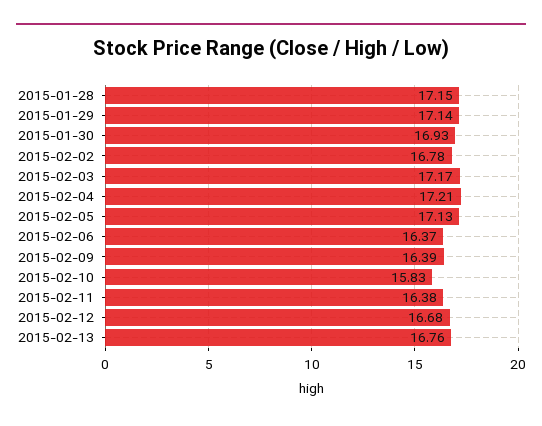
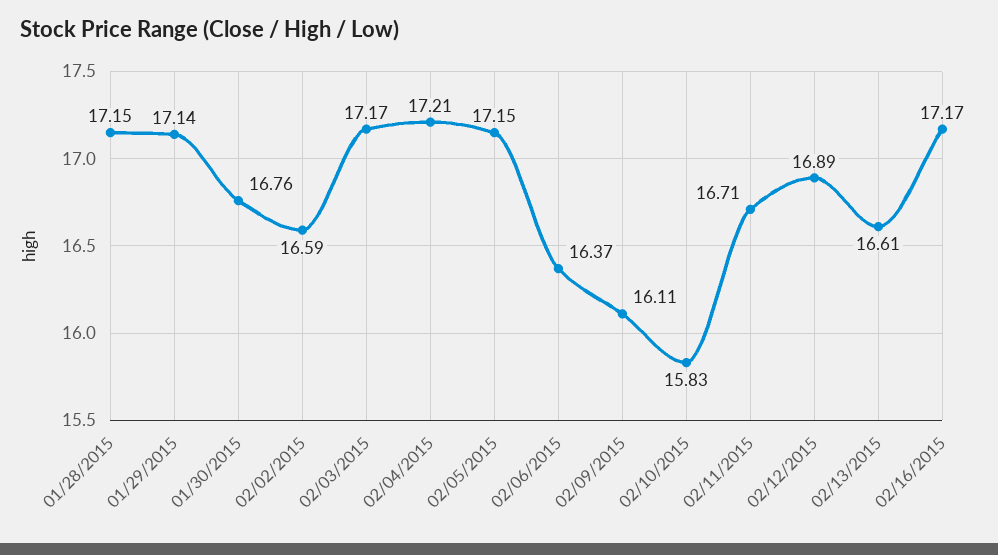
2015-01-30: 16.93 -> 16.76
2015-02-02: 16.78 -> 16.59
2015-02-05: 17.13 -> 17.15
2015-02-09: 16.39 -> 16.11
2015-02-11: 16.38 -> 16.71
2015-02-12: 16.68 -> 16.89
2015-02-13: 16.76 -> 16.61
02/16/2015: none -> 17.17

